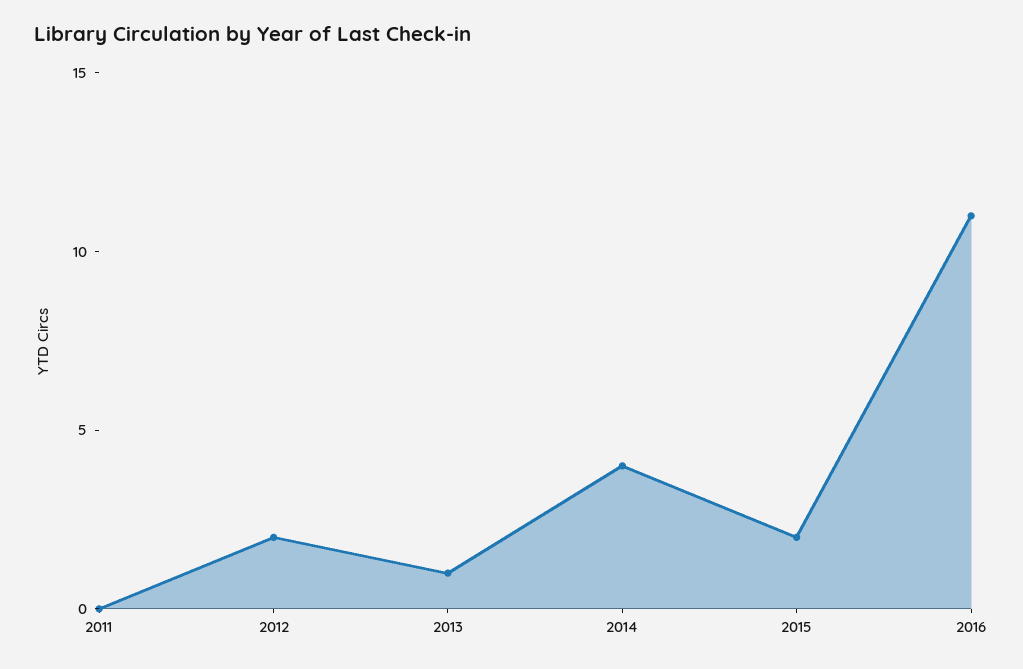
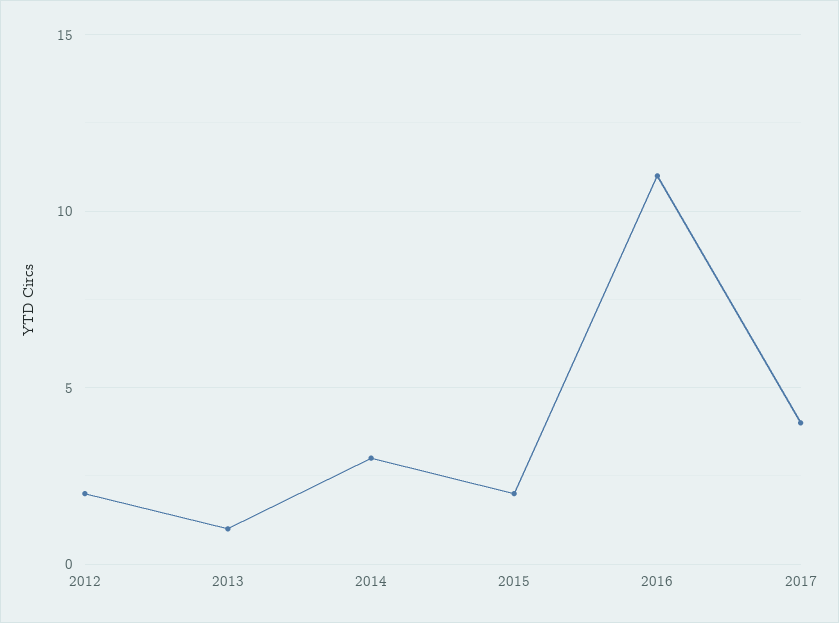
2011: 0 -> none
2014: 4 -> 3
2017: none -> 4

